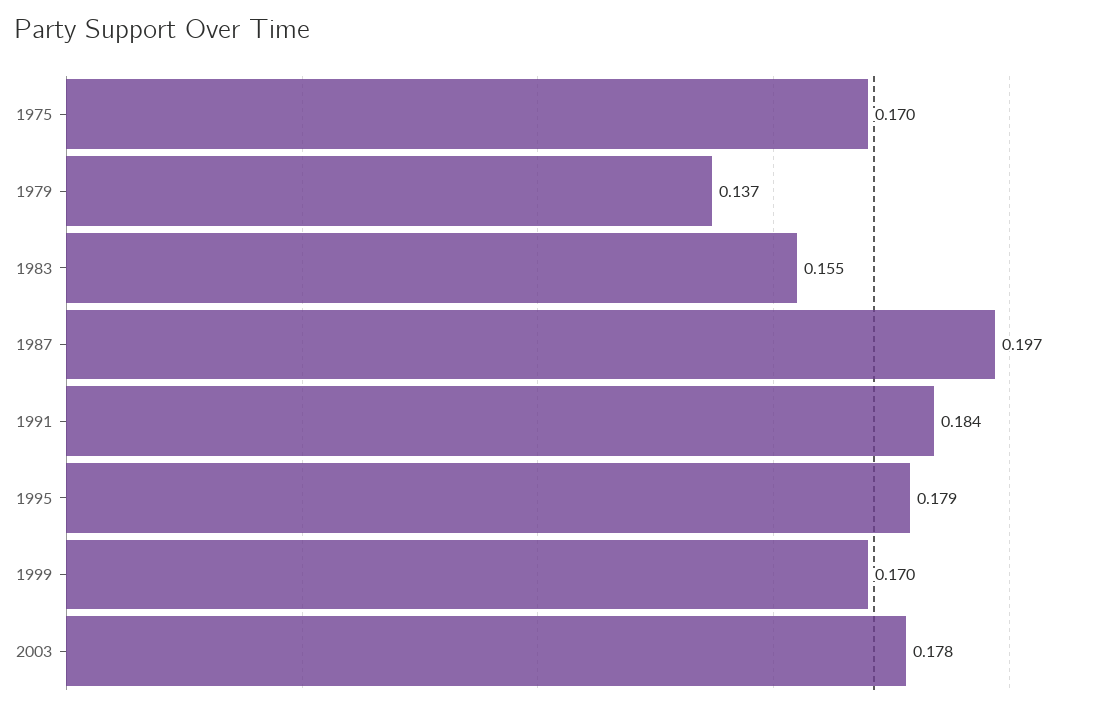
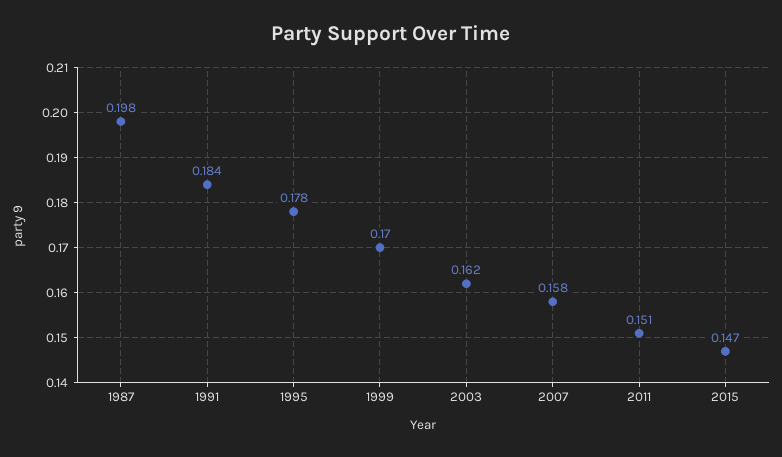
1975: 0.17 -> none
1979: 0.137 -> none
1983: 0.155 -> none
1987: 0.197 -> 0.198
1995: 0.179 -> 0.178
2003: 0.178 -> 0.162
2007: none -> 0.158
2011: none -> 0.151
2015: none -> 0.147

